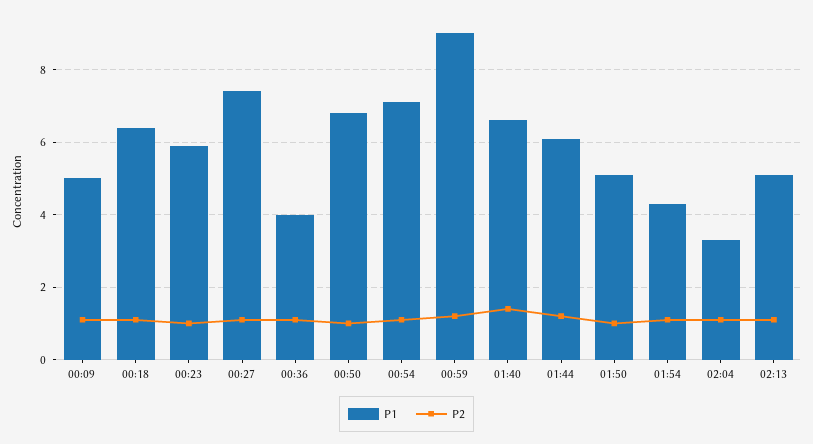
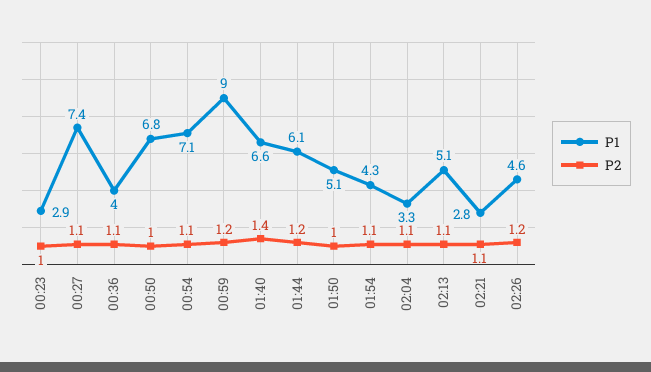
P1, 00:09: 5 -> none
P2, 00:09: 1 -> none
P1, 00:18: 6.5 -> none
P2, 00:18: 1 -> none
P1, 00:23: 6 -> 2.9
P1, 02:21: none -> 2.8
P2, 02:21: none -> 1.1
P1, 02:26: none -> 4.6
P2, 02:26: none -> 1.2

